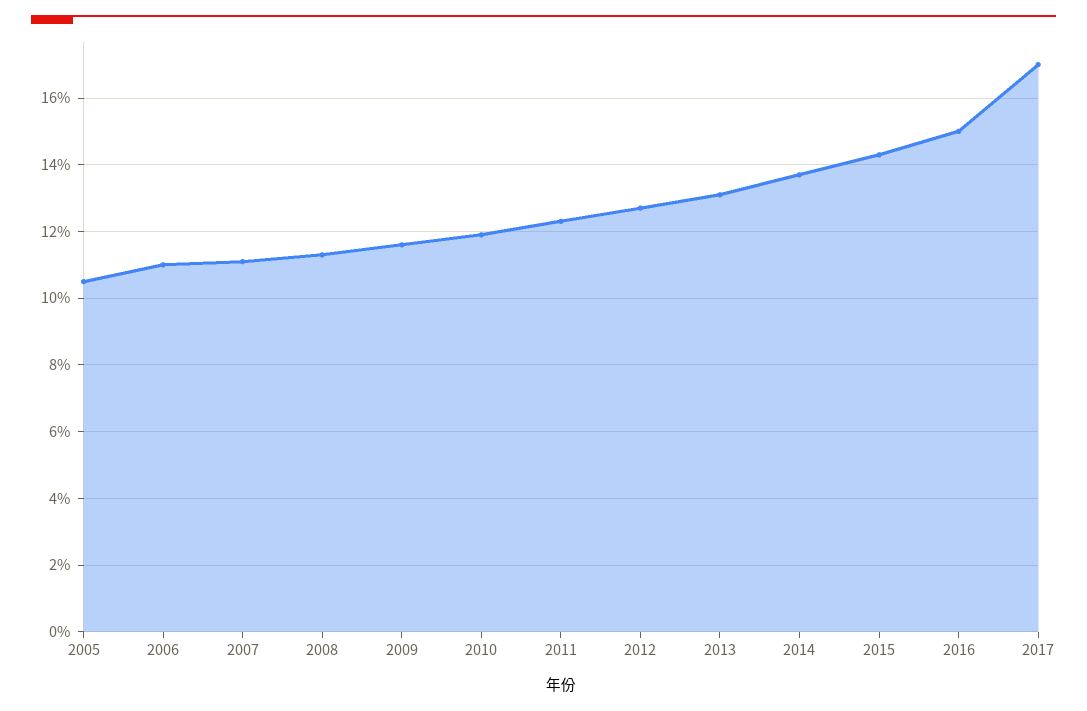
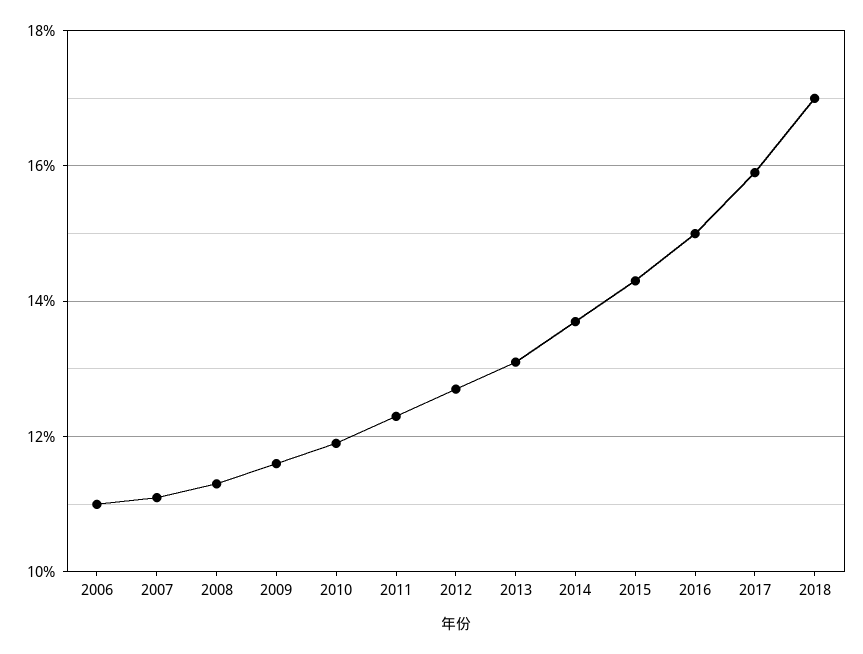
2005: 10.5 -> none
2017: 17 -> 16
2018: none -> 17

